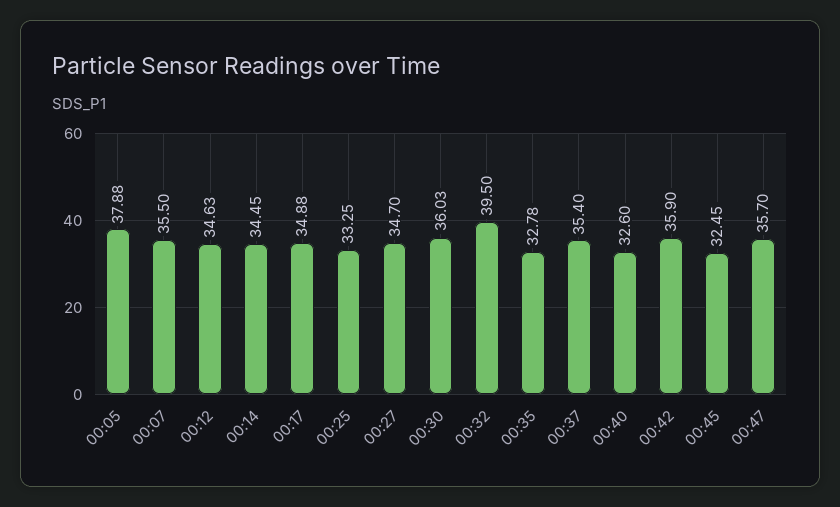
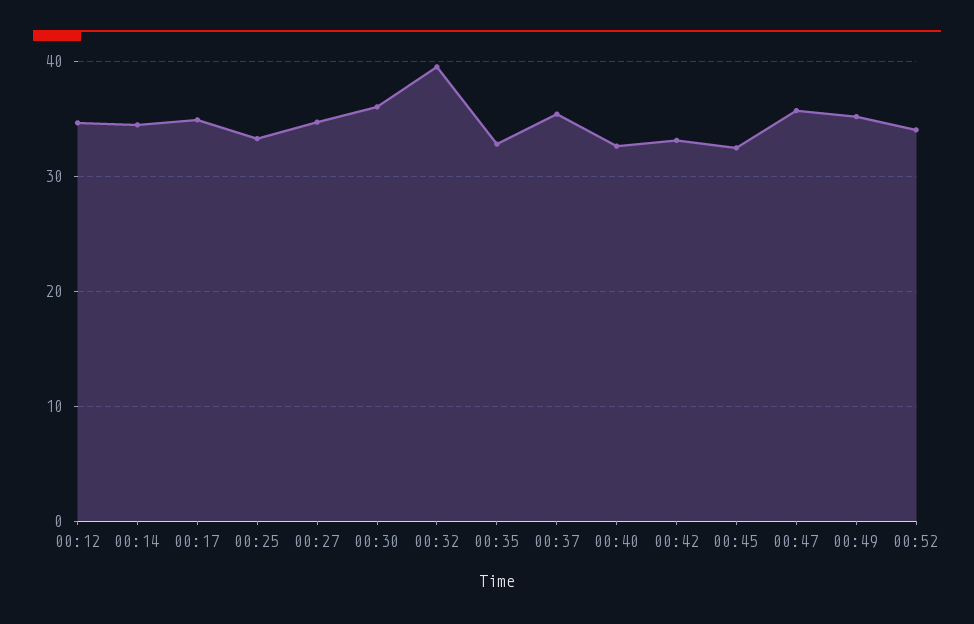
00:05: 37.88 -> none
00:07: 35.5 -> none
00:42: 35.9 -> 33
00:49: none -> 35
00:52: none -> 34

